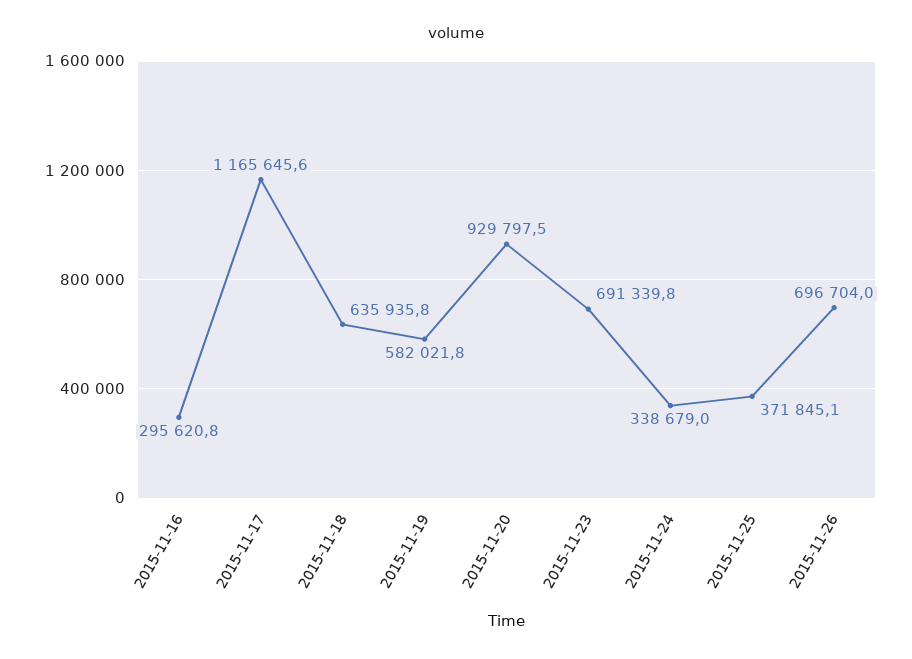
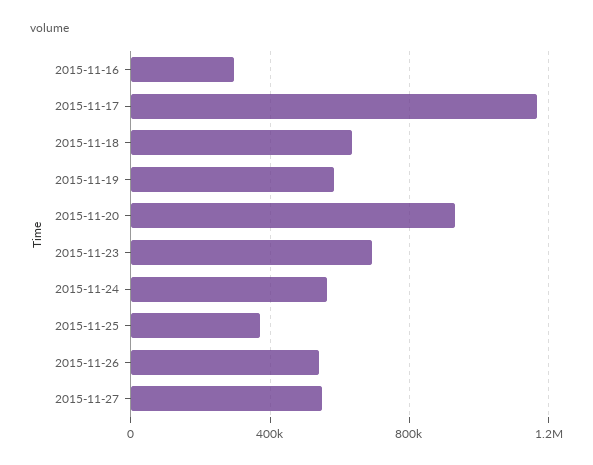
2015-11-24: 338679 -> 550000
2015-11-26: 696704 -> 550000
2015-11-27: none -> 550000

